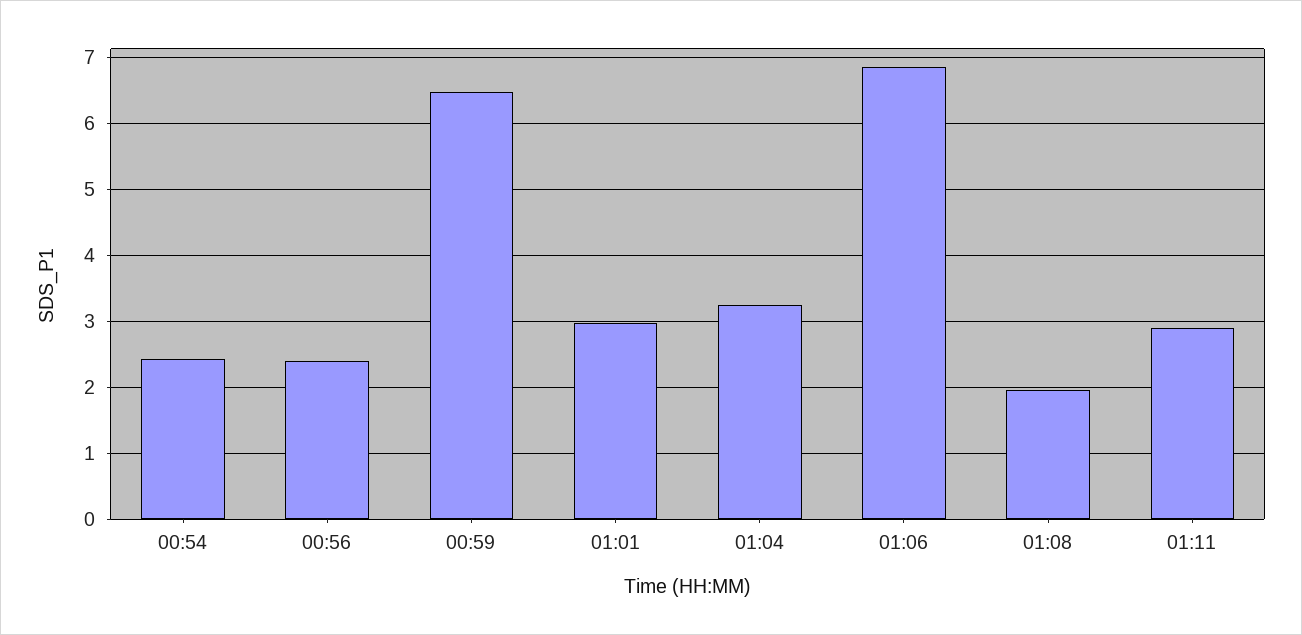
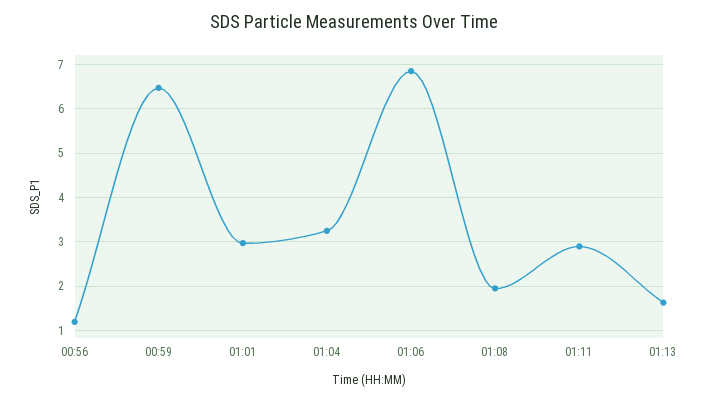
00:54: 2.4 -> none
00:56: 2.4 -> 1.2
01:13: none -> 1.6

